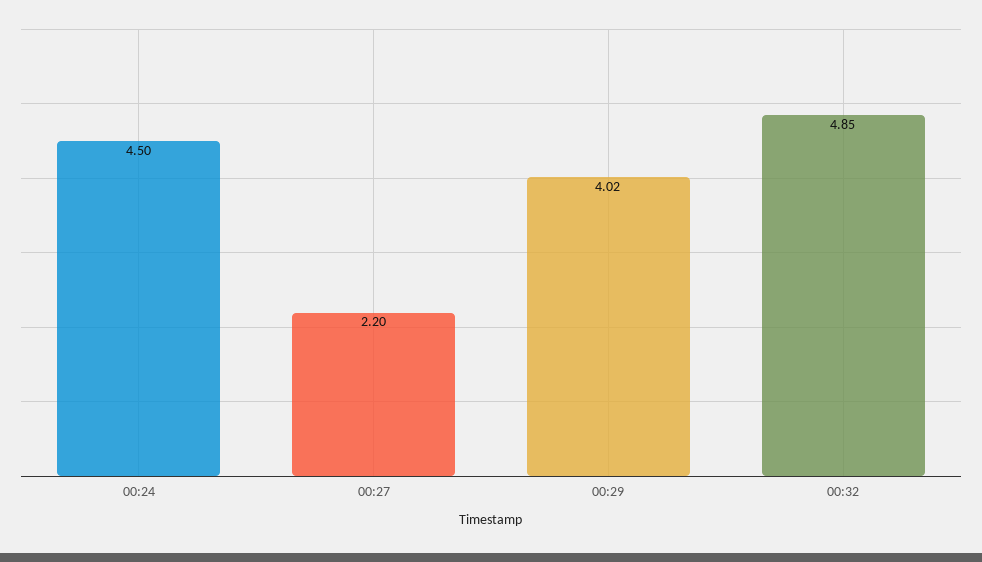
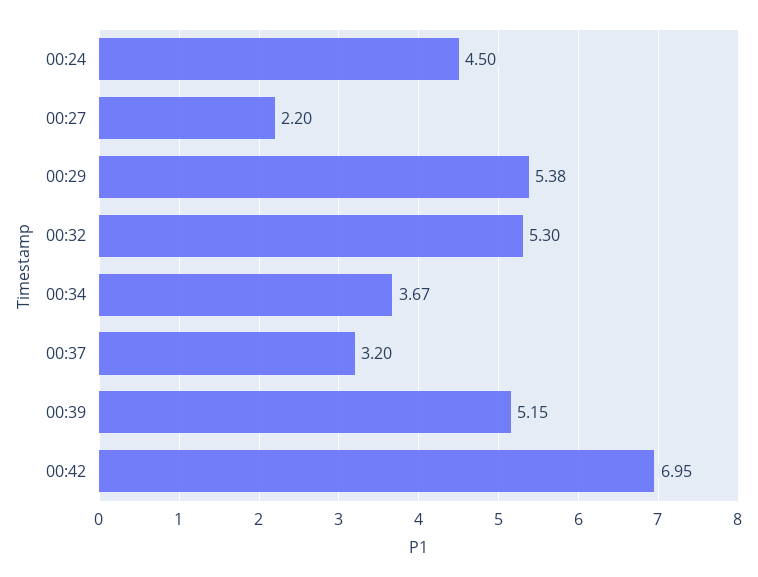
00:29: 4.02 -> 5.38
00:32: 4.85 -> 5.3
00:34: none -> 3.67
00:37: none -> 3.2
00:39: none -> 5.15
00:42: none -> 6.95

